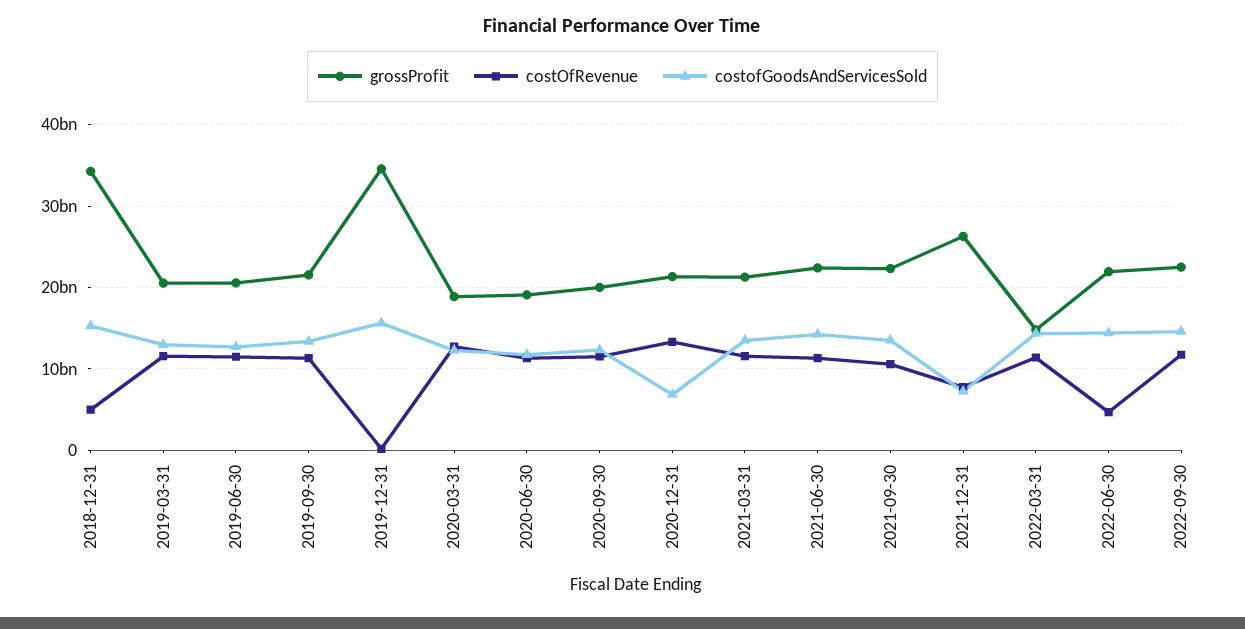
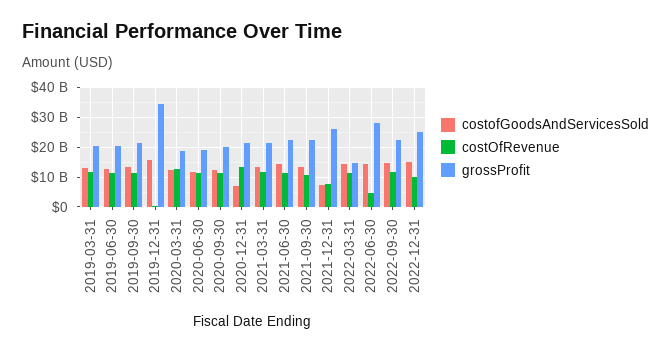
grossProfit, 2018-12-31: 34000000000 -> none
costOfRevenue, 2018-12-31: 5000000000 -> none
costofGoodsAndServicesSold, 2018-12-31: 15000000000 -> none
grossProfit, 2022-06-30: 22000000000 -> 27500000000
costofGoodsAndServicesSold, 2022-12-31: none -> 15000000000
costOfRevenue, 2022-12-31: none -> 10000000000
grossProfit, 2022-12-31: none -> 25000000000

